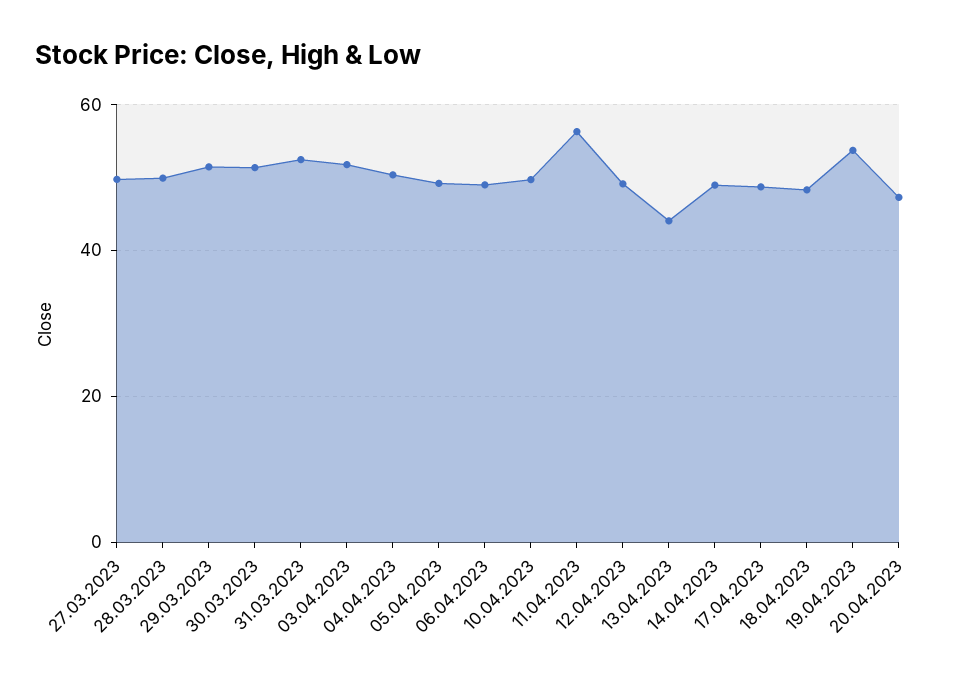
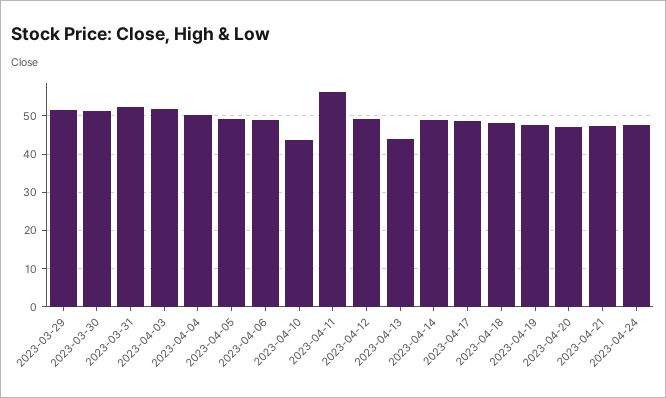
27.03.2023: 50 -> none
28.03.2023: 50 -> none
10.04.2023: 50 -> 44
19.04.2023: 54 -> 48
2023-04-21: none -> 48
2023-04-24: none -> 48

